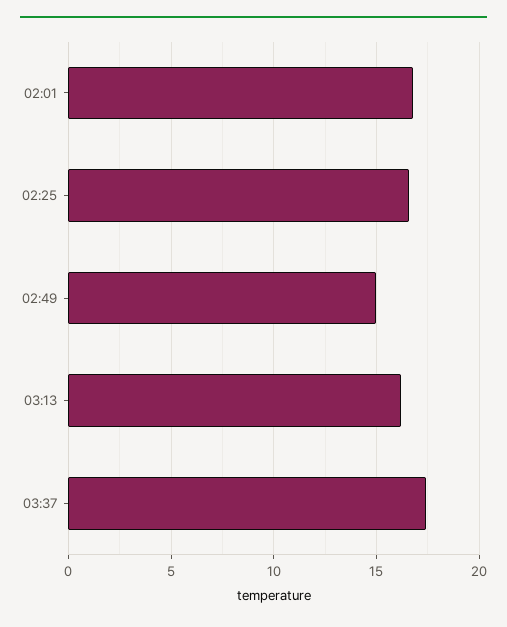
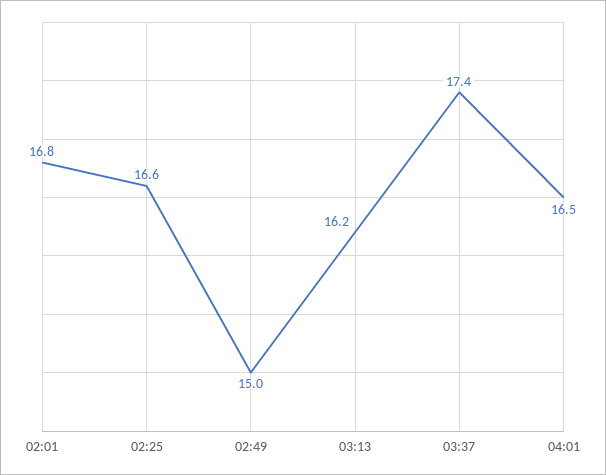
04:01: none -> 16.5

